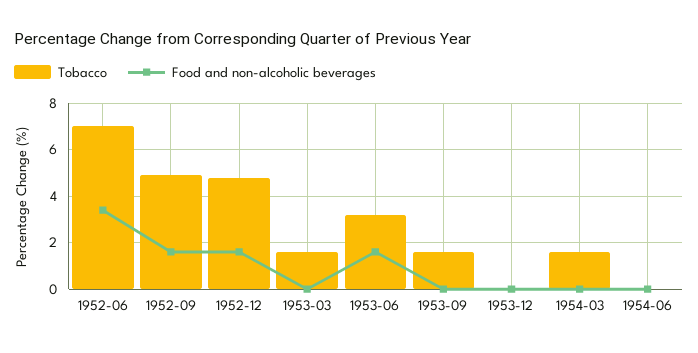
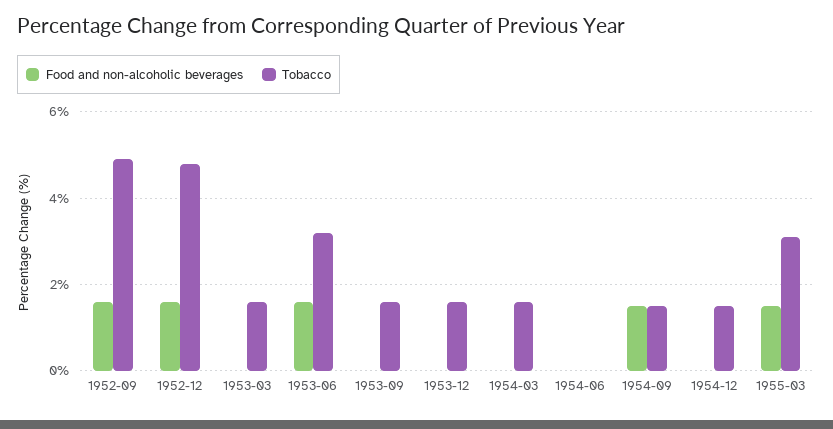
Tobacco, 1952-06: 7 -> none
Food and non-alcoholic beverages, 1952-06: 3.5 -> none
Tobacco, 1953-12: 0 -> 1.5
Food and non-alcoholic beverages, 1954-09: none -> 1.5
Tobacco, 1954-09: none -> 1.5
Food and non-alcoholic beverages, 1954-12: none -> 0
Tobacco, 1954-12: none -> 1.5
Food and non-alcoholic beverages, 1955-03: none -> 1.5
Tobacco, 1955-03: none -> 3

